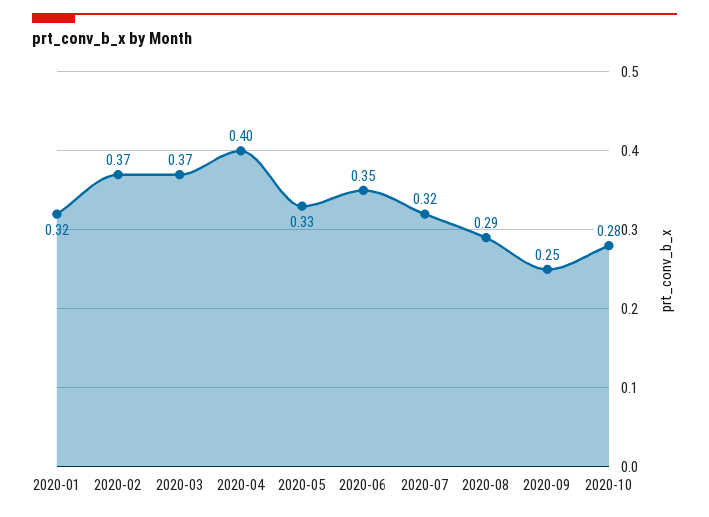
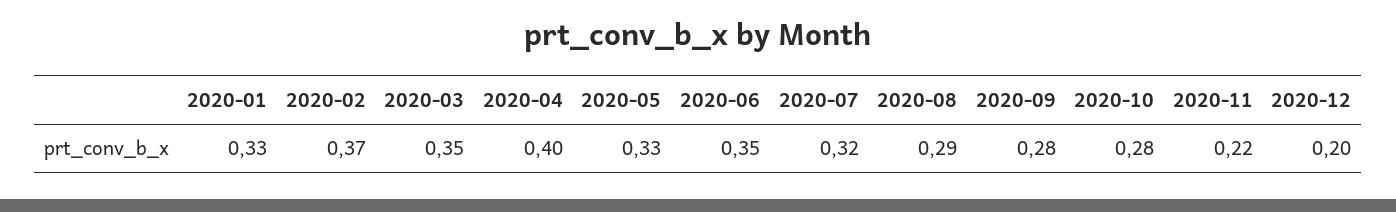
2020-01: 0.32 -> 0.33
2020-03: 0.37 -> 0.35
2020-09: 0.25 -> 0.28
2020-11: none -> 0.22
2020-12: none -> 0.2

